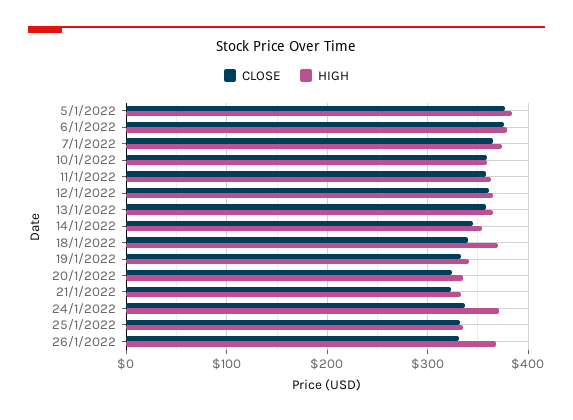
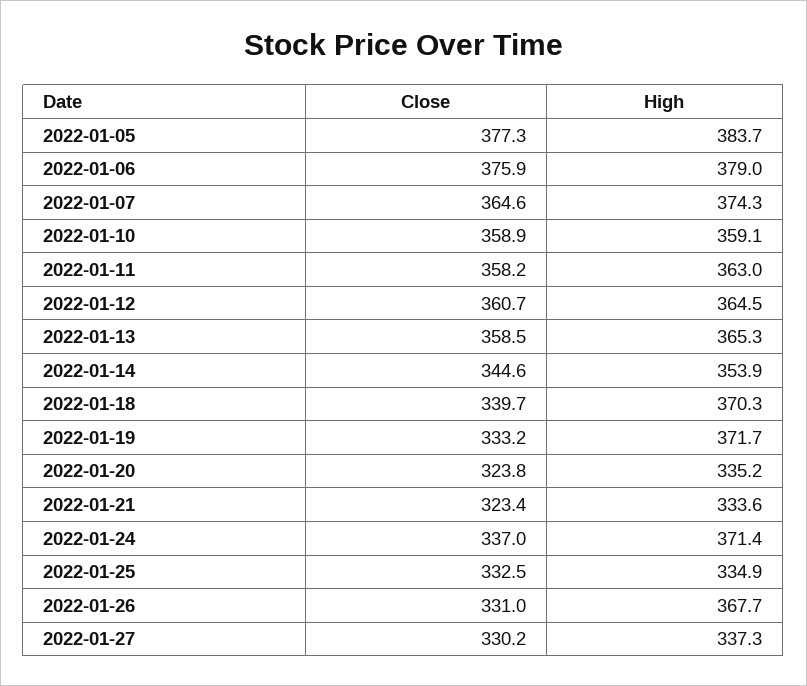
HIGH, 19/1/2022: 340 -> 371.7
CLOSE, 2022-01-27: none -> 330.2
HIGH, 2022-01-27: none -> 337.3

